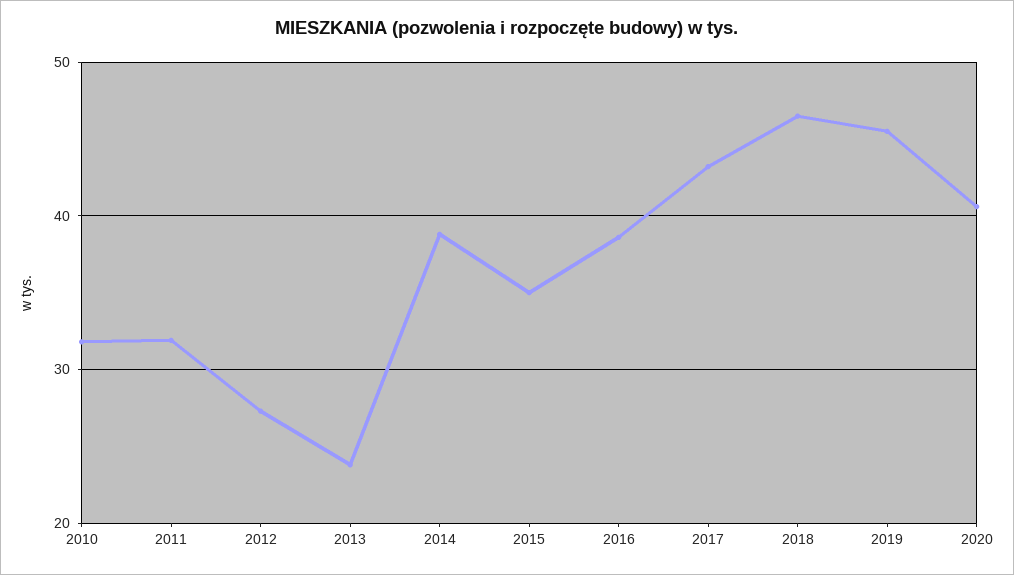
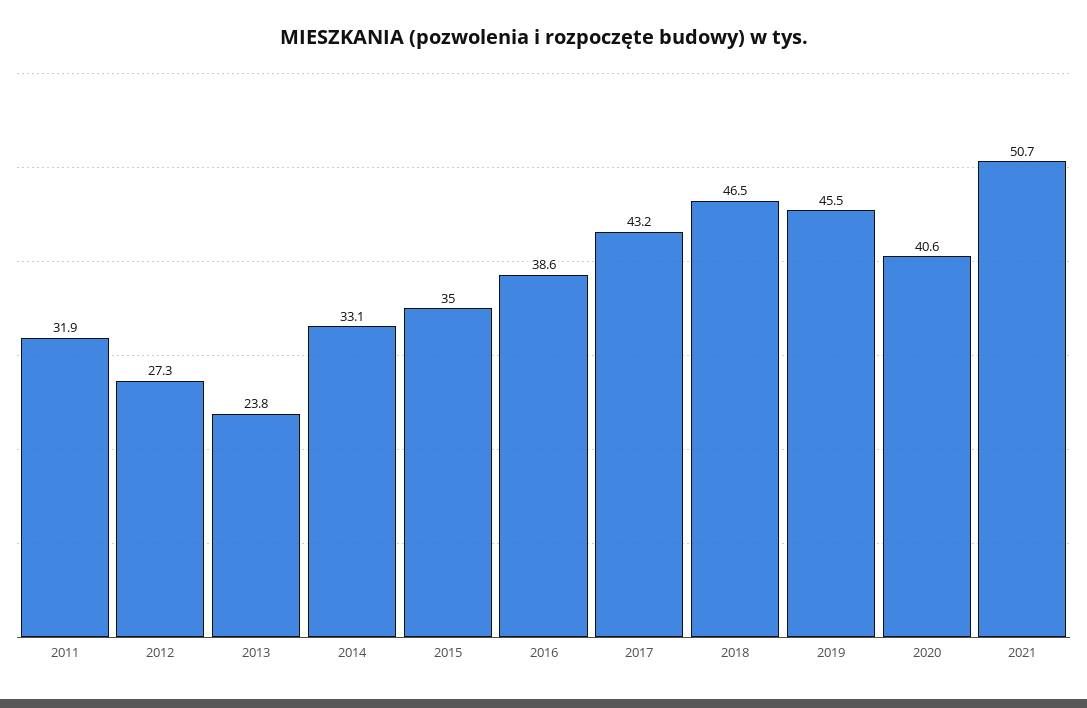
2010: 32 -> none
2014: 39 -> 33.1
2021: none -> 50.7

